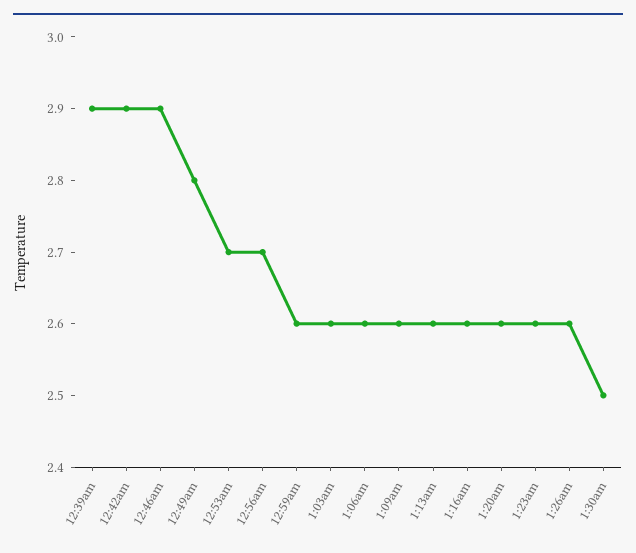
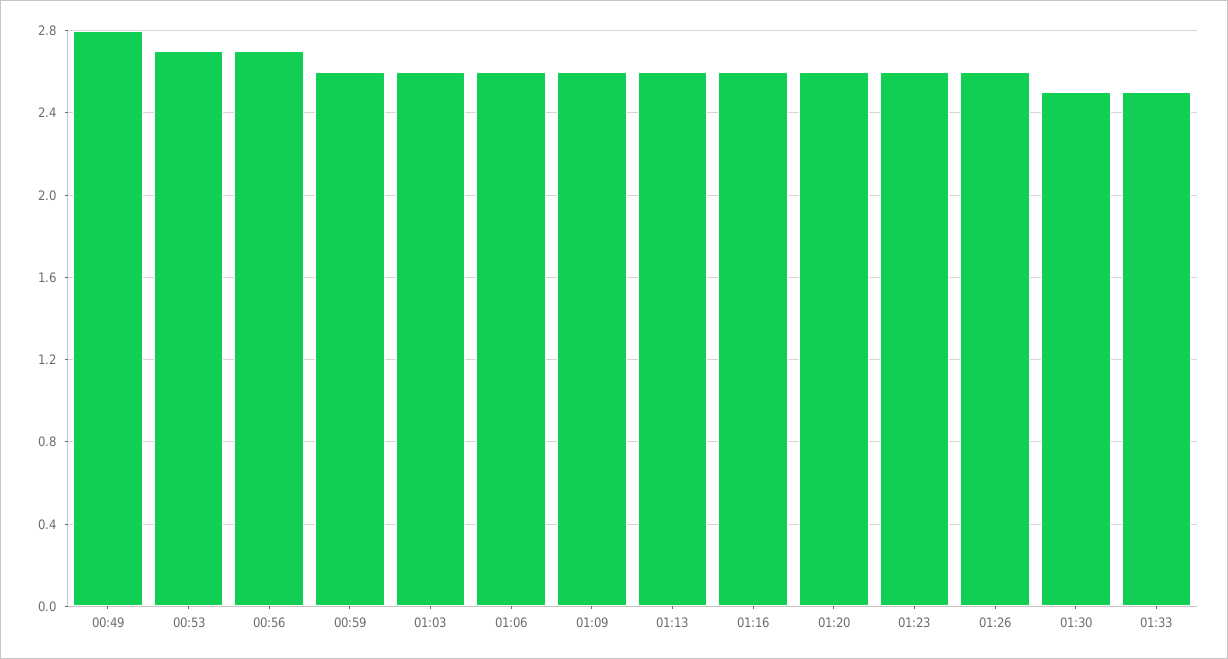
12:39am: 2.9 -> none
12:42am: 2.9 -> none
12:46am: 2.9 -> none
01:33: none -> 2.5

